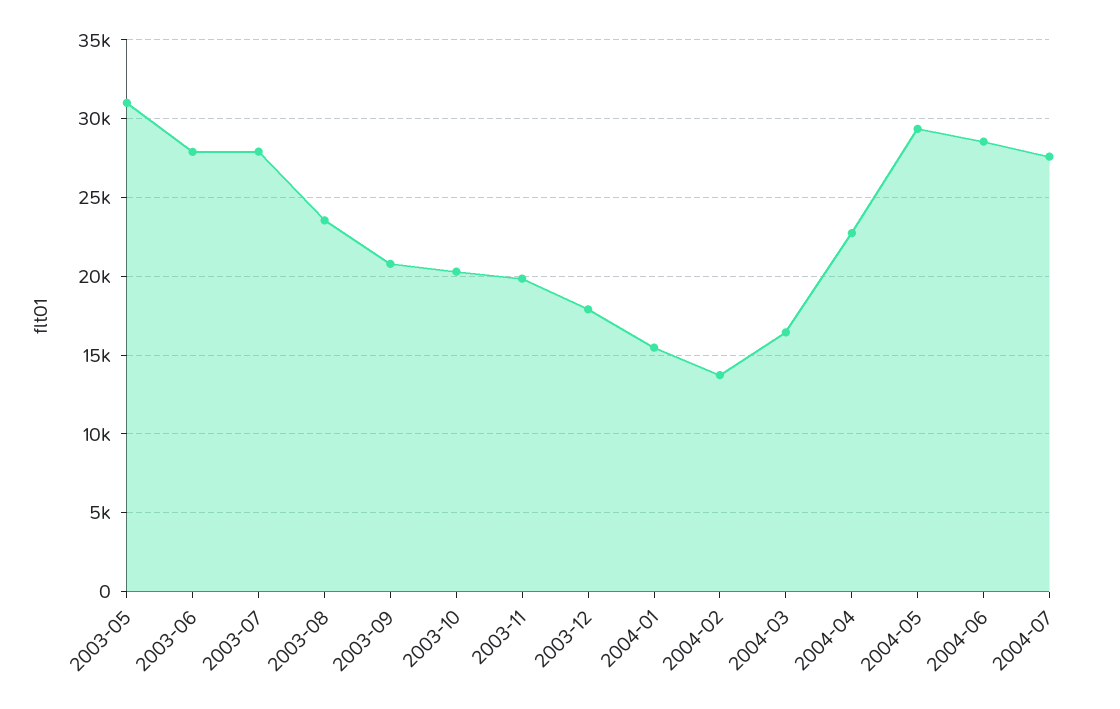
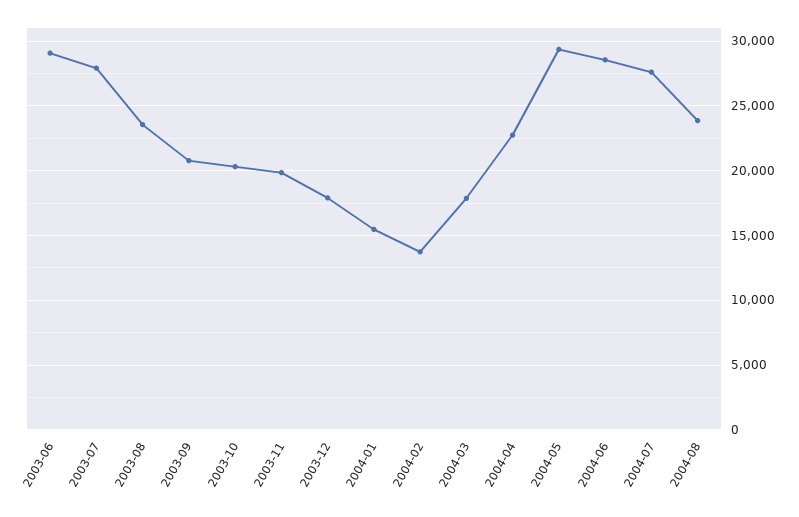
2003-05: 31000 -> none
2003-06: 28000 -> 29000
2004-03: 16500 -> 18000
2004-08: none -> 24000

